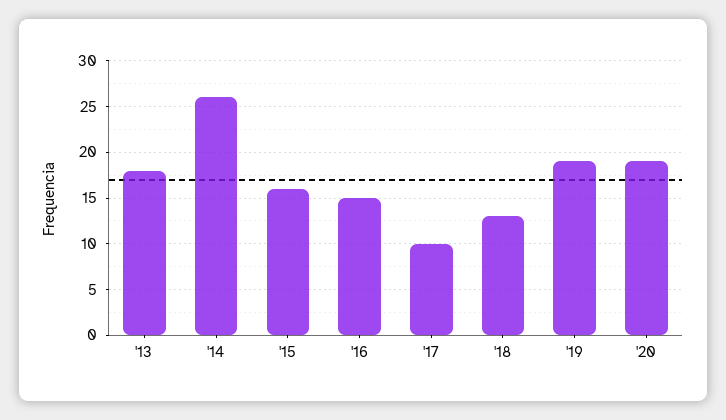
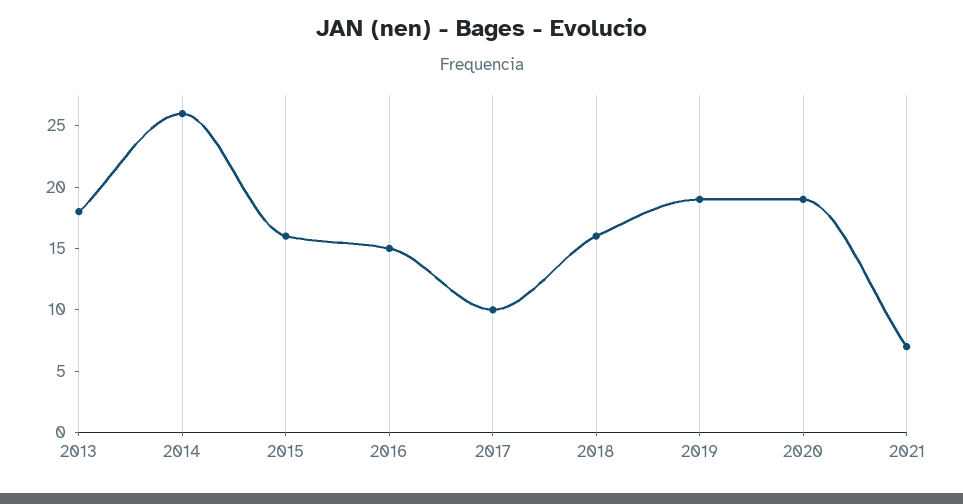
'18: 13 -> 16
2021: none -> 7

